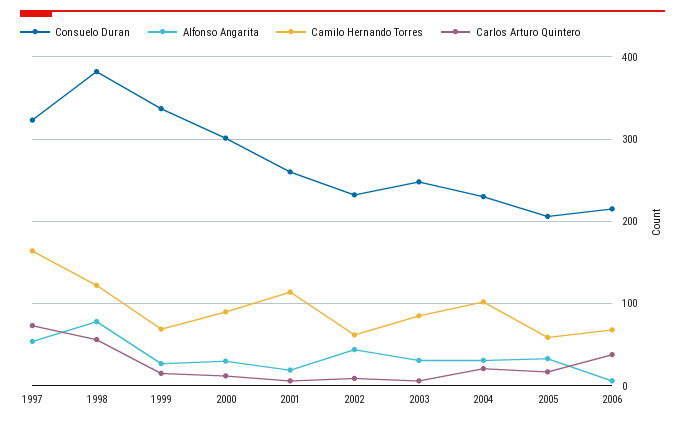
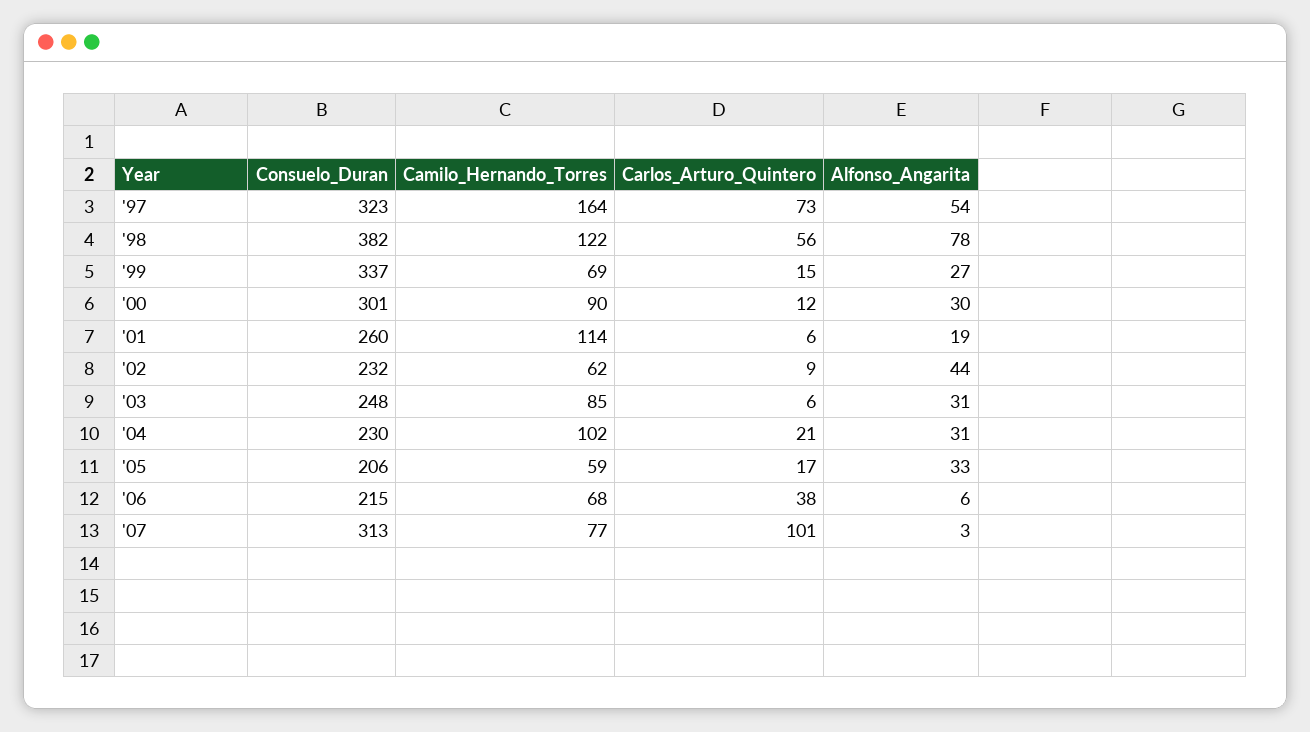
Consuelo Duran, '07: none -> 313
Camilo Hernando Torres, '07: none -> 77
Carlos Arturo Quintero, '07: none -> 101
Alfonso Angarita, '07: none -> 3

